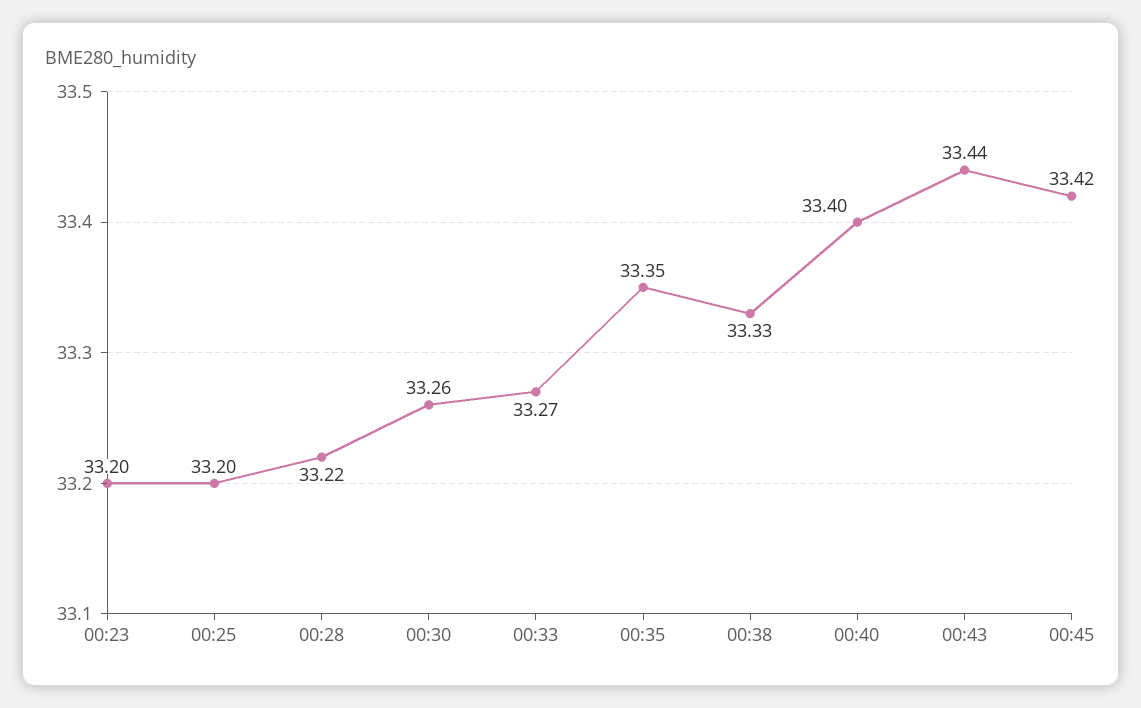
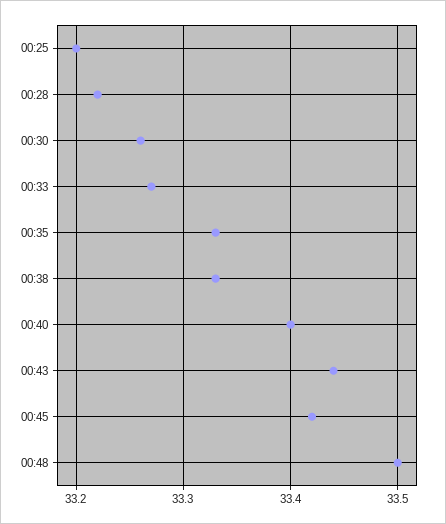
00:23: 33.2 -> none
00:35: 33.35 -> 33.33
00:48: none -> 33.5

